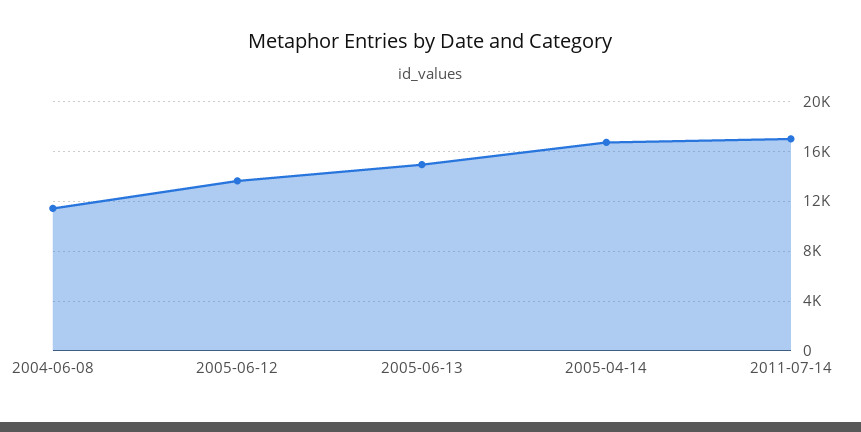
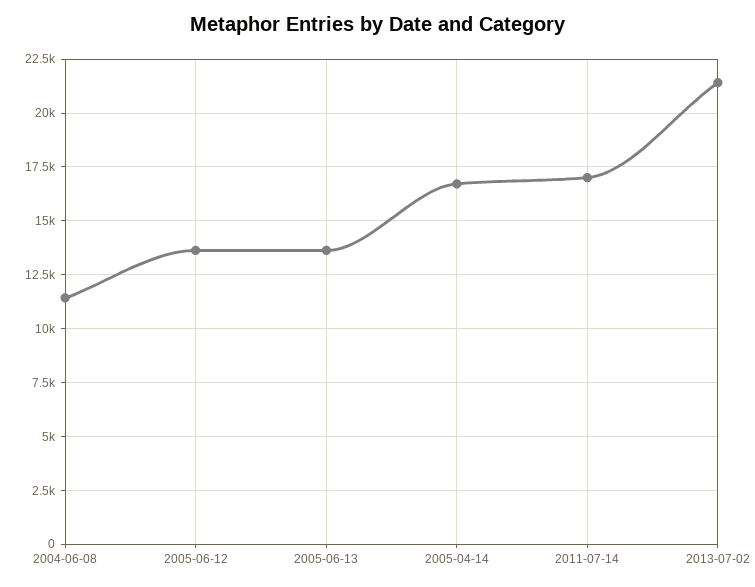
2005-06-13: 15000 -> 13500
2013-07-02: none -> 21500

